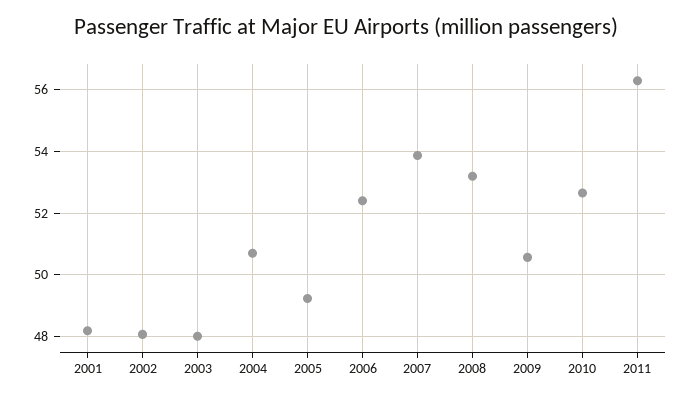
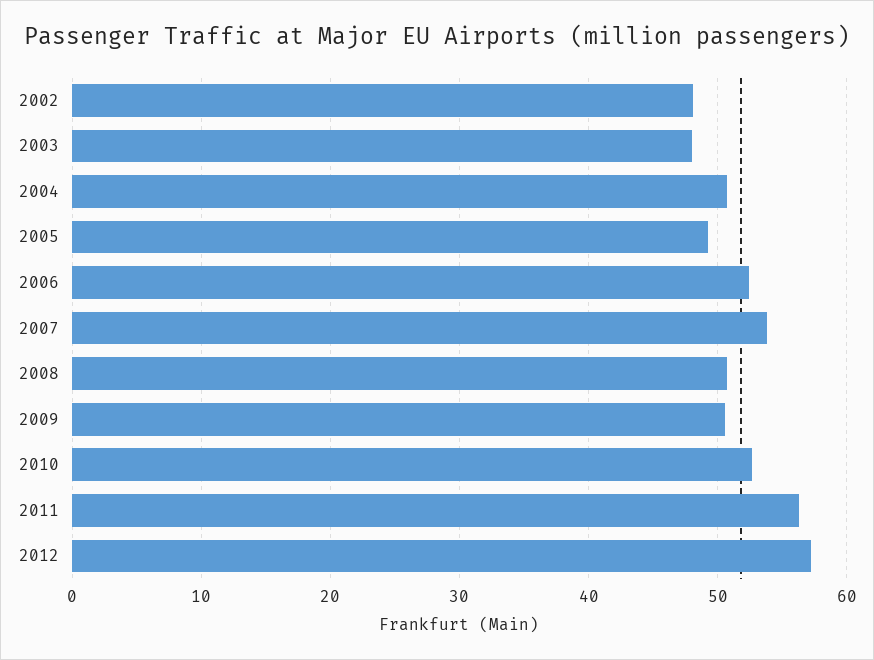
2001: 48.2 -> none
2008: 53.2 -> 51
2012: none -> 57

